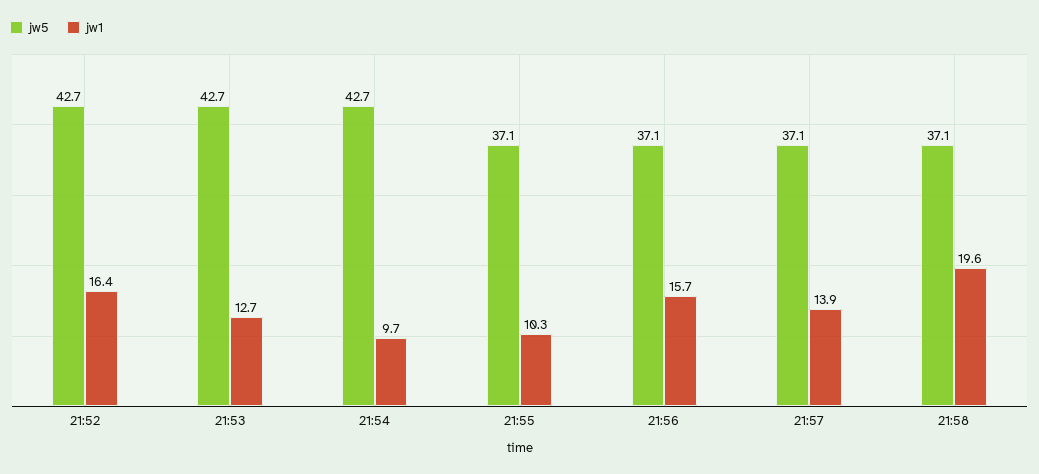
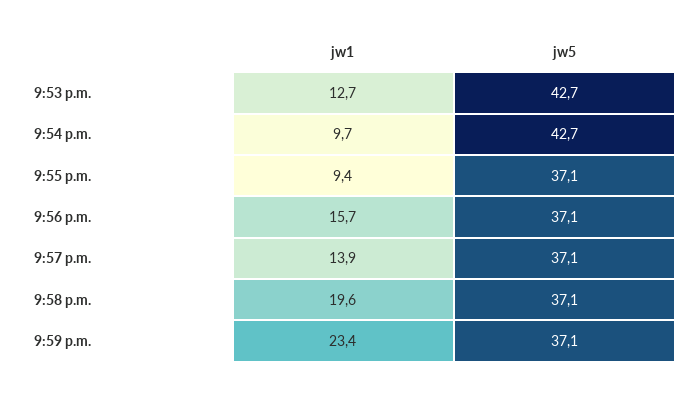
jw5, 21:52: 42.7 -> none
jw1, 21:52: 16.4 -> none
jw1, 21:55: 10.3 -> 9.4
jw1, 9:59 p.m.: none -> 23.4
jw5, 9:59 p.m.: none -> 37.1

